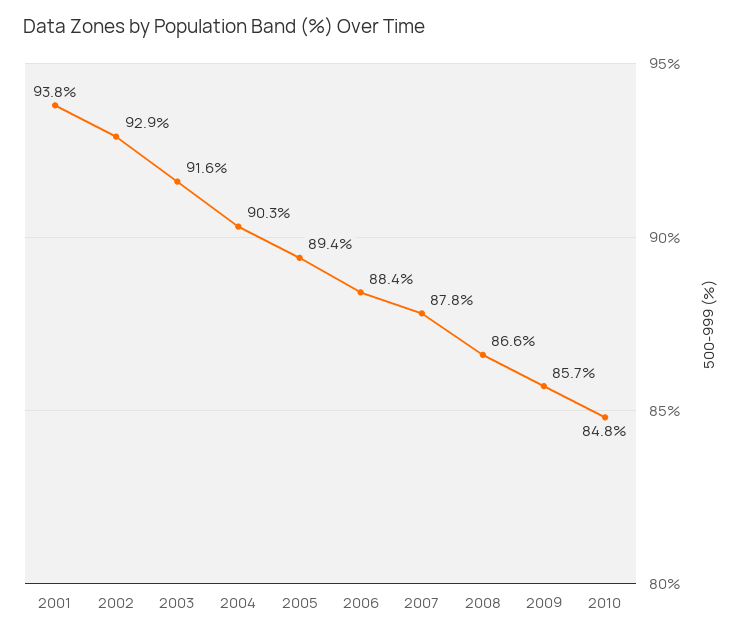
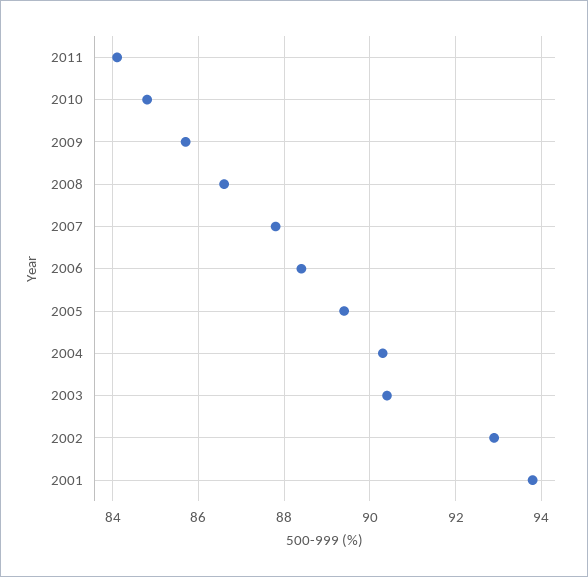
2003: 91.6 -> 90.5
2011: none -> 84

